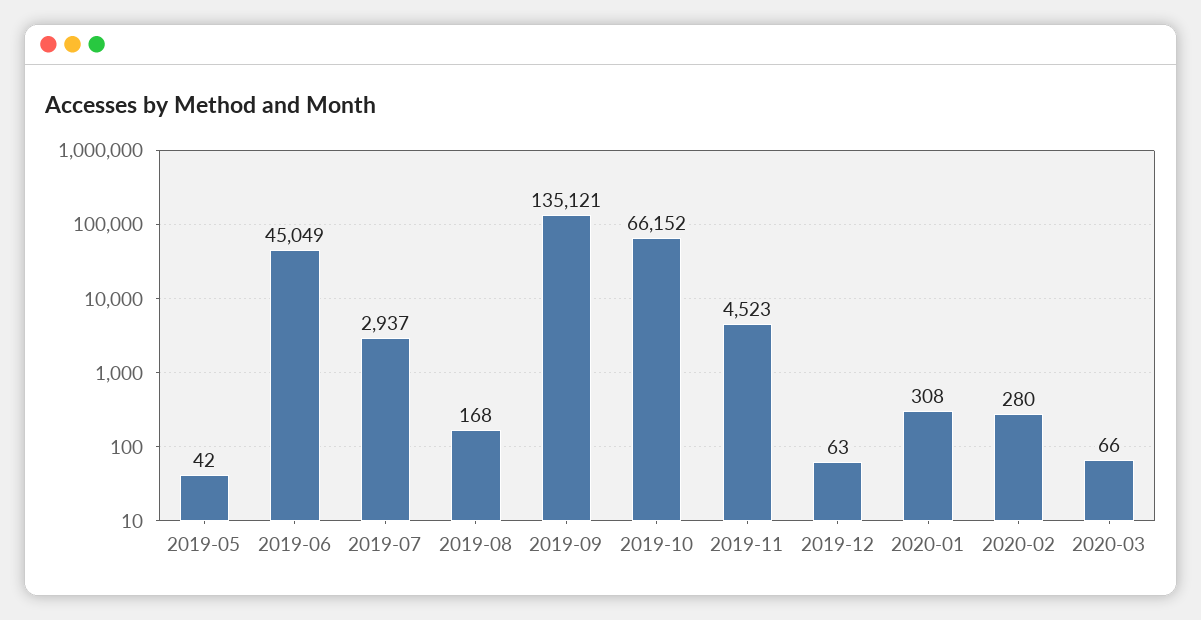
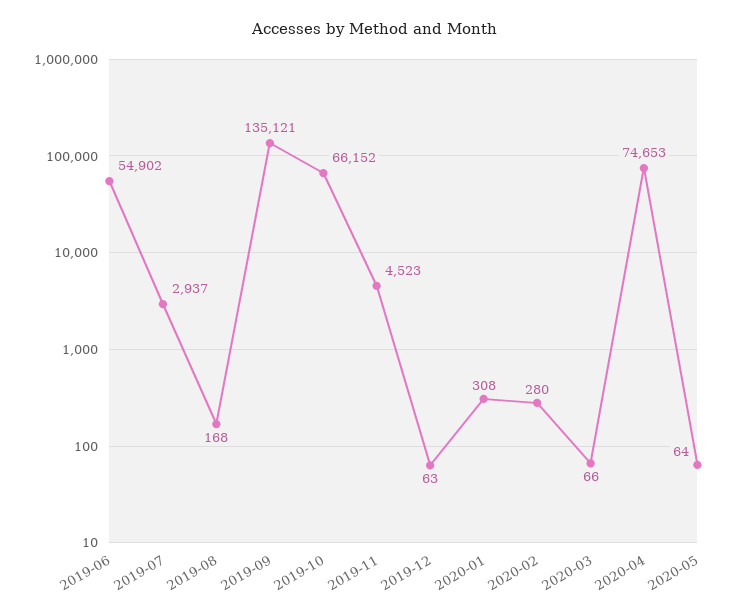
2019-05: 42 -> none
2019-06: 45049 -> 54902
2020-04: none -> 74653
2020-05: none -> 64

